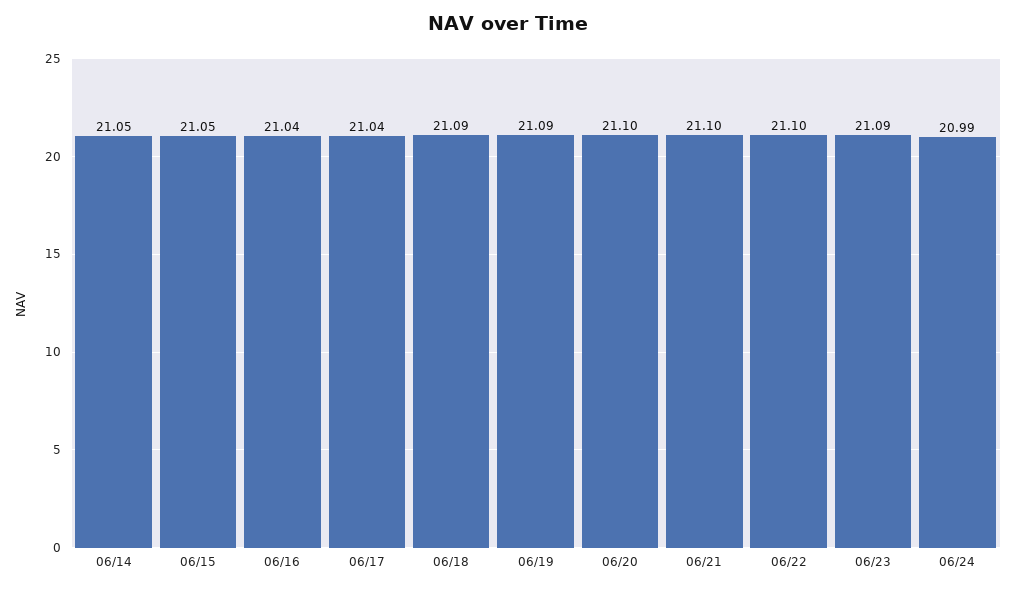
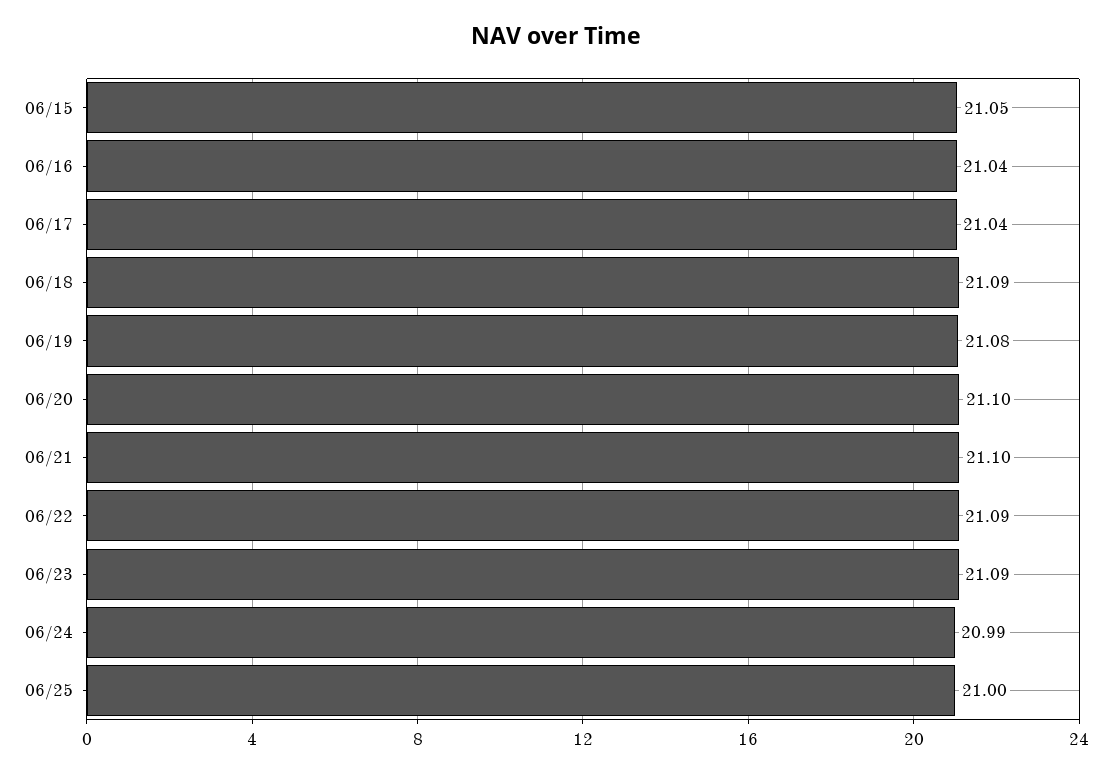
06/14: 21.05 -> none
06/19: 21.09 -> 21.08
06/22: 21.1 -> 21.09
06/25: none -> 21

